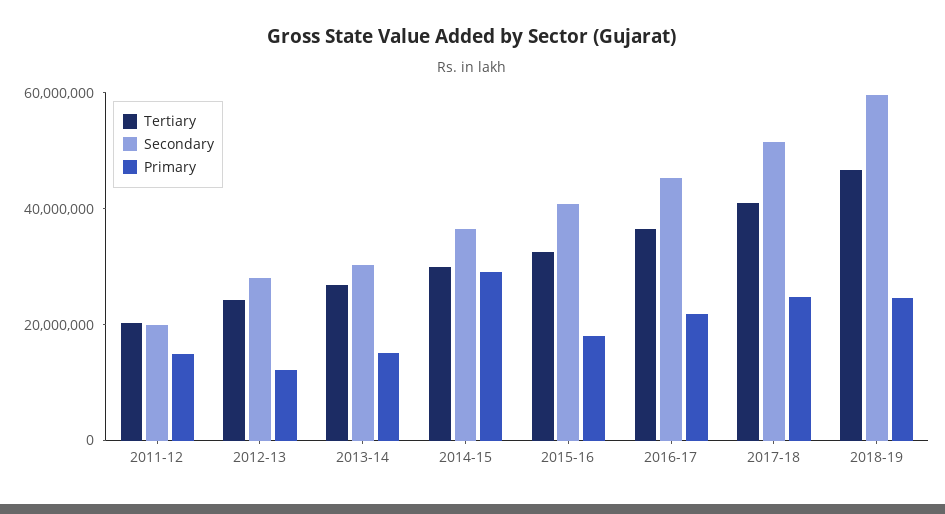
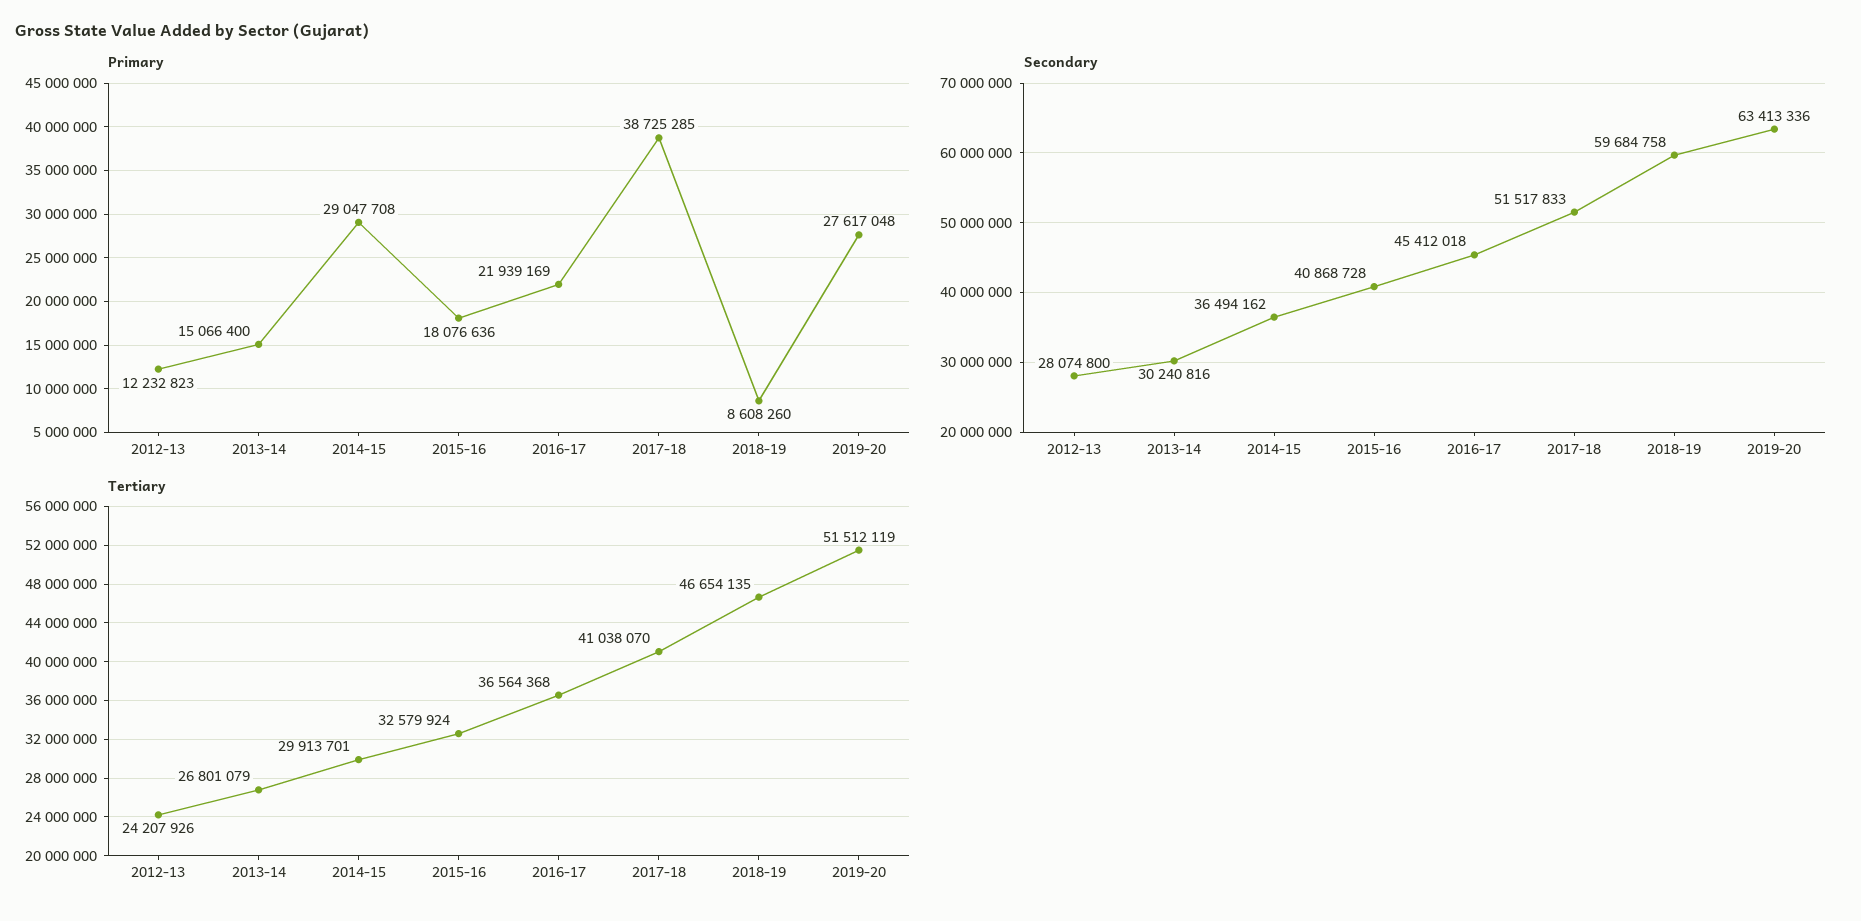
Tertiary, 2011-12: 20000000 -> none
Secondary, 2011-12: 20000000 -> none
Primary, 2011-12: 15000000 -> none
Primary, 2017-18: 25000000 -> 38725285
Primary, 2018-19: 25000000 -> 8608260
Primary, 2019-20: none -> 27617048
Secondary, 2019-20: none -> 63413336
Tertiary, 2019-20: none -> 51512119

